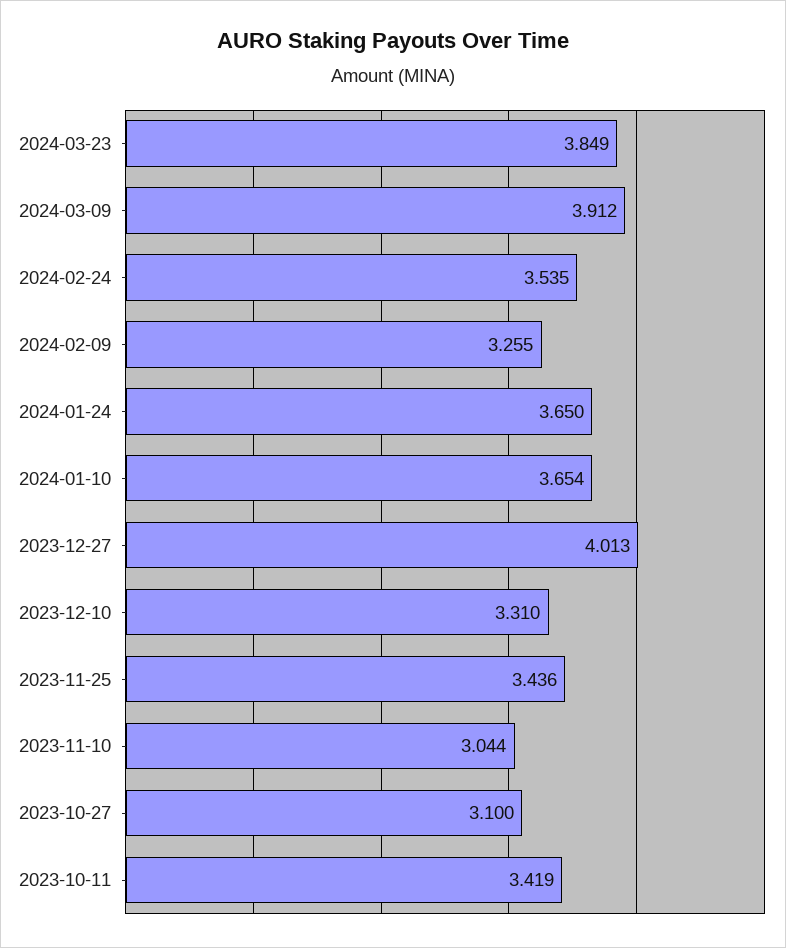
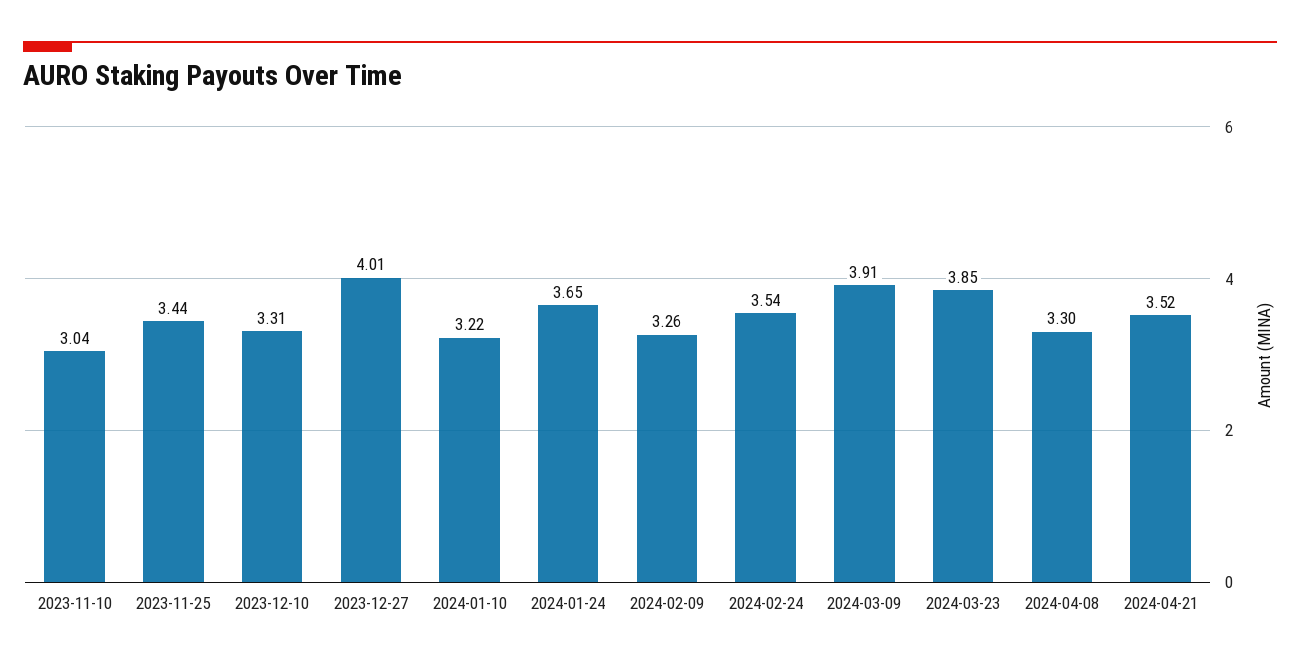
2024-01-10: 3.654 -> 3.22
2023-10-27: 3.1 -> none
2023-10-11: 3.419 -> none
2024-04-08: none -> 3.3
2024-04-21: none -> 3.52

